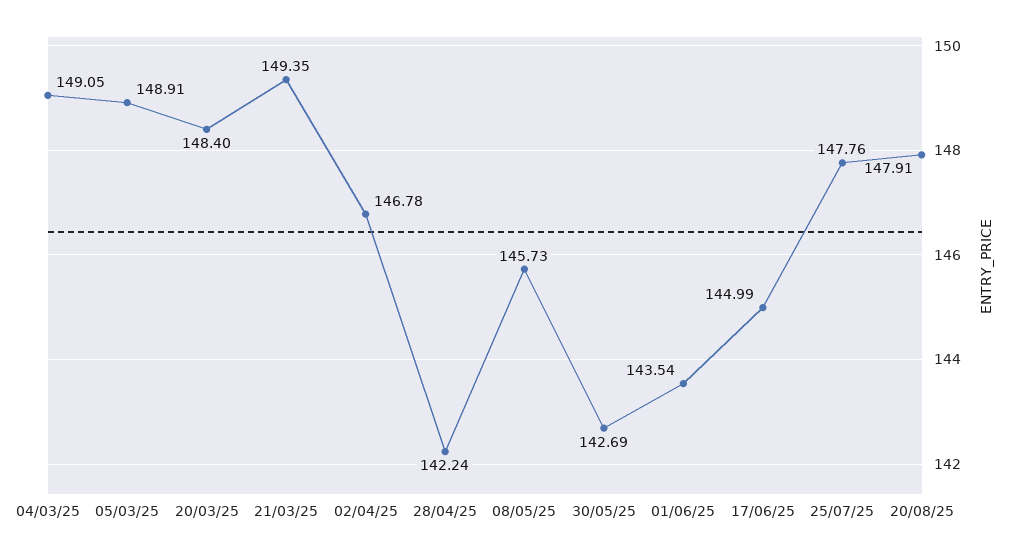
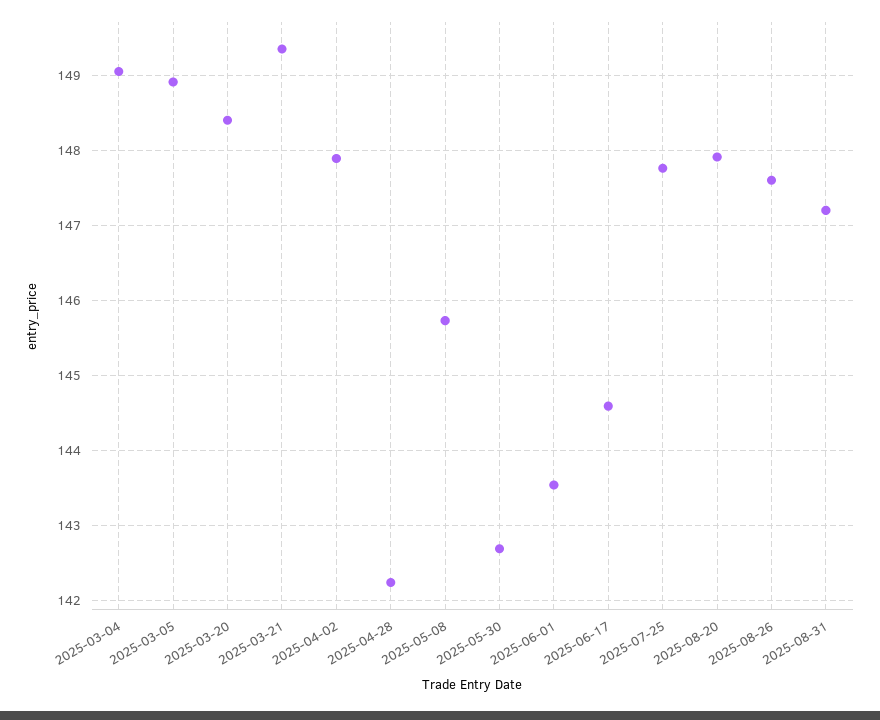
02/04/25: 146.78 -> 147.9
17/06/25: 144.99 -> 144.6
2025-08-26: none -> 147.6
2025-08-31: none -> 147.2

